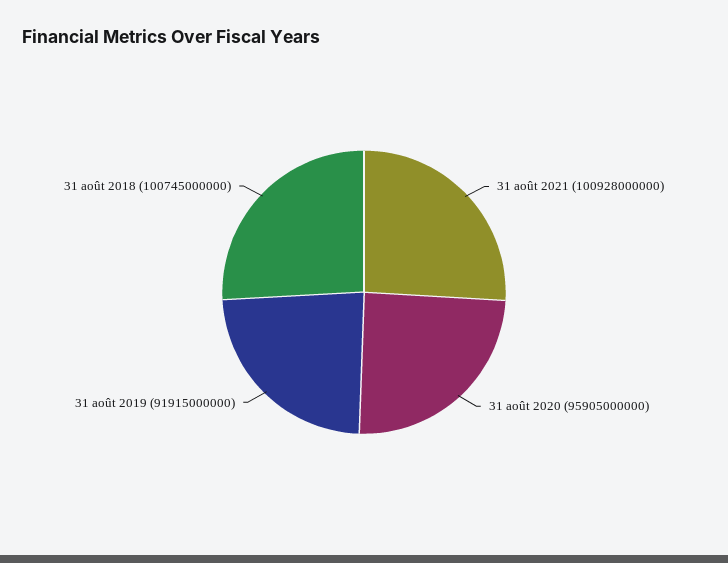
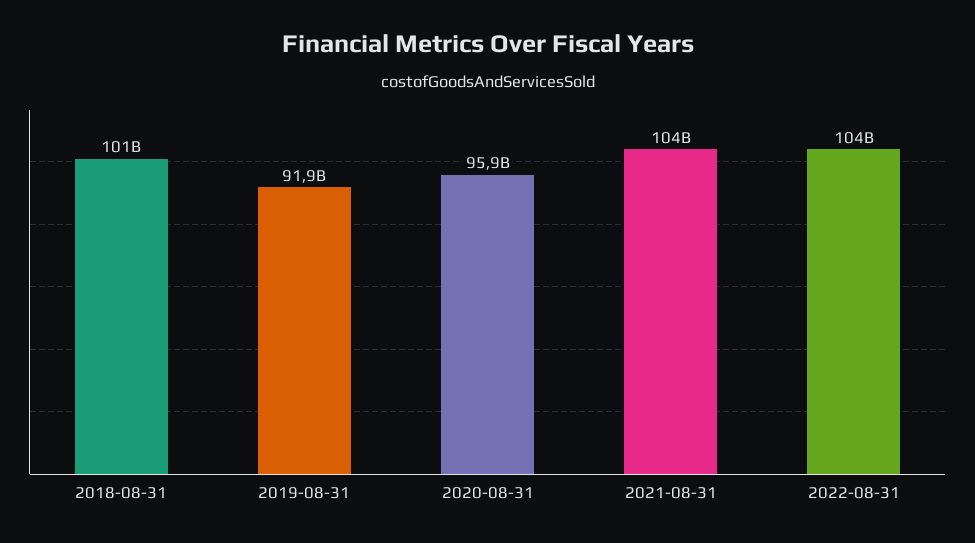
31 août 2021: 100928000000 -> 104000000000
2022-08-31: none -> 104000000000

